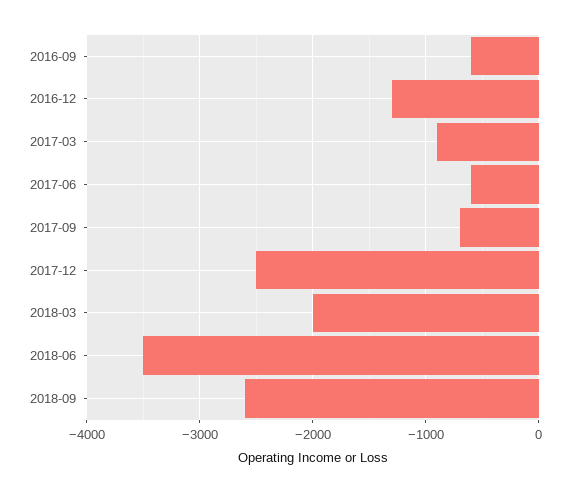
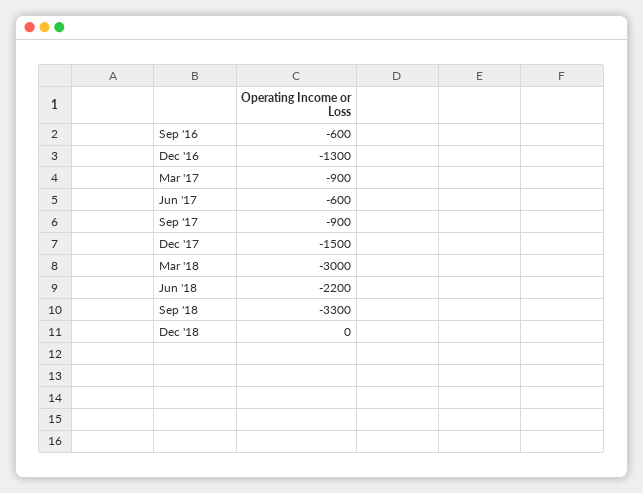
2017-09: -700 -> -900
2017-12: -2500 -> -1500
2018-03: -2000 -> -3000
2018-06: -3500 -> -2200
2018-09: -2600 -> -3300
Dec '18: none -> 0

